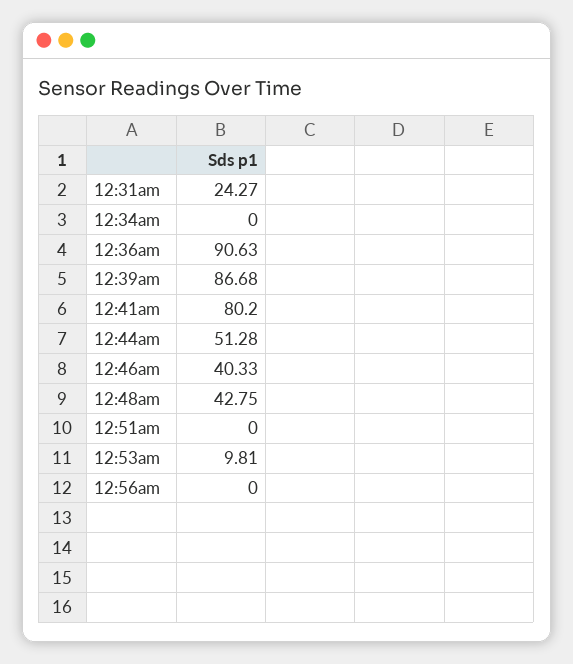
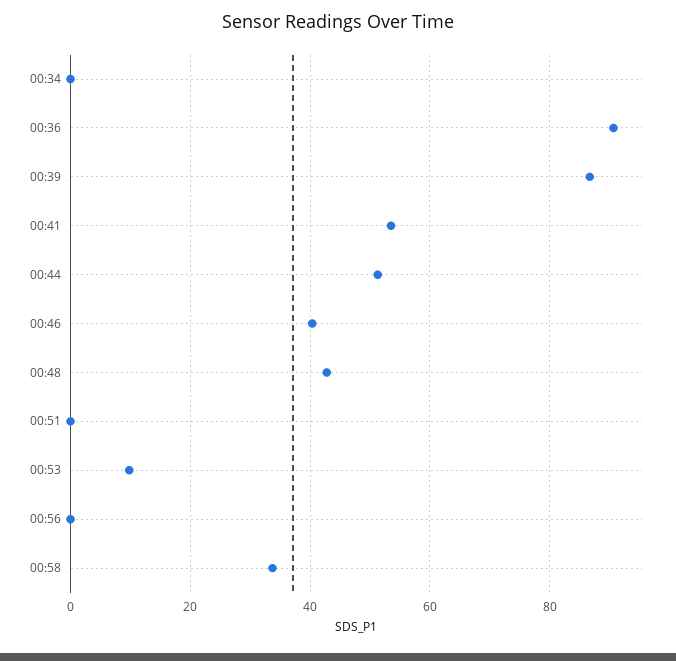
12:31am: 24.27 -> none
12:41am: 80.2 -> 54
00:58: none -> 34

